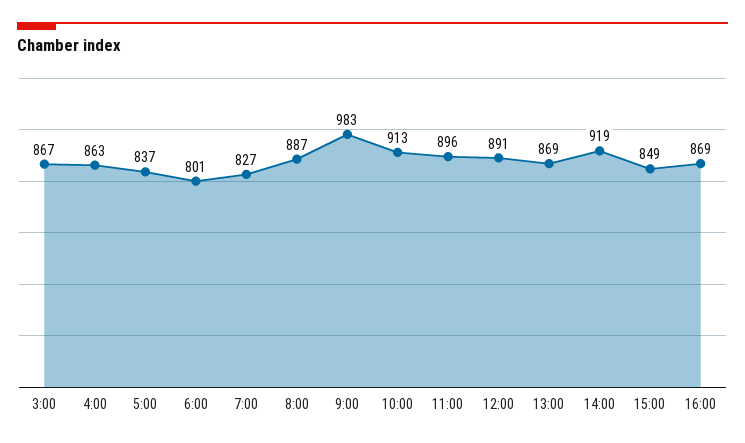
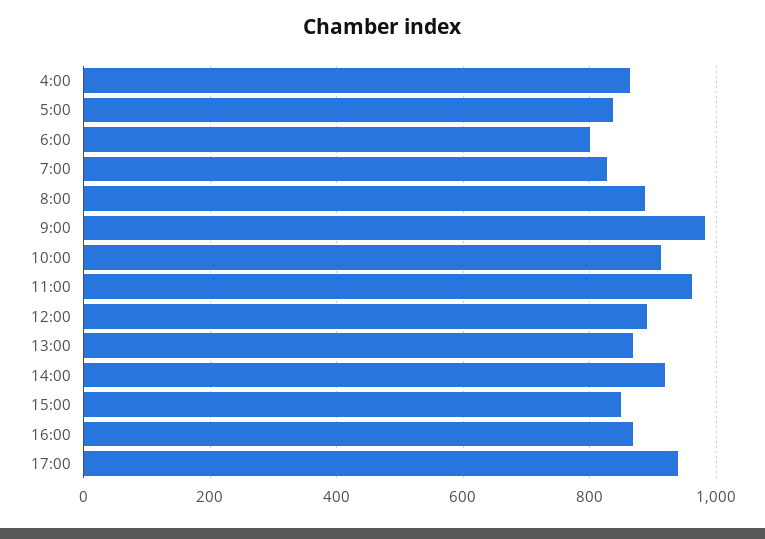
3:00: 867 -> none
11:00: 896 -> 960
17:00: none -> 940

